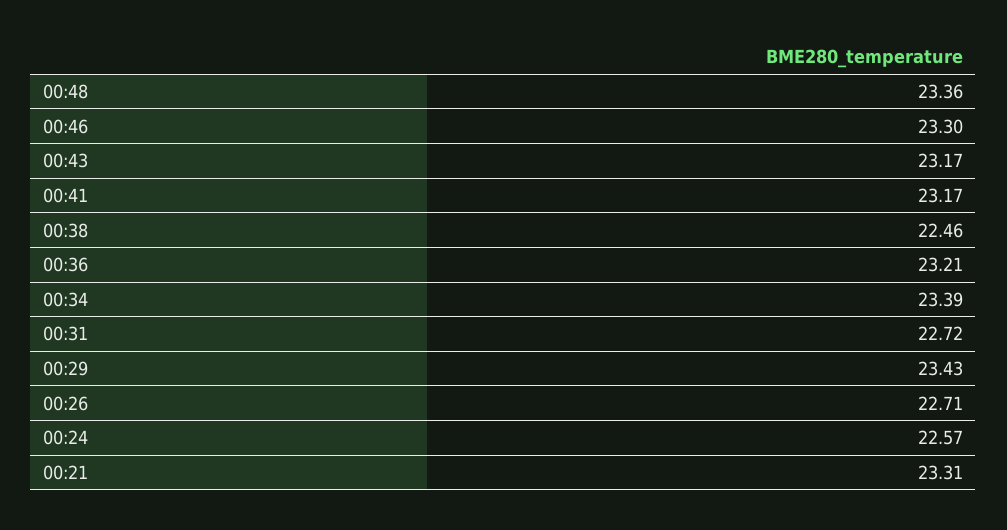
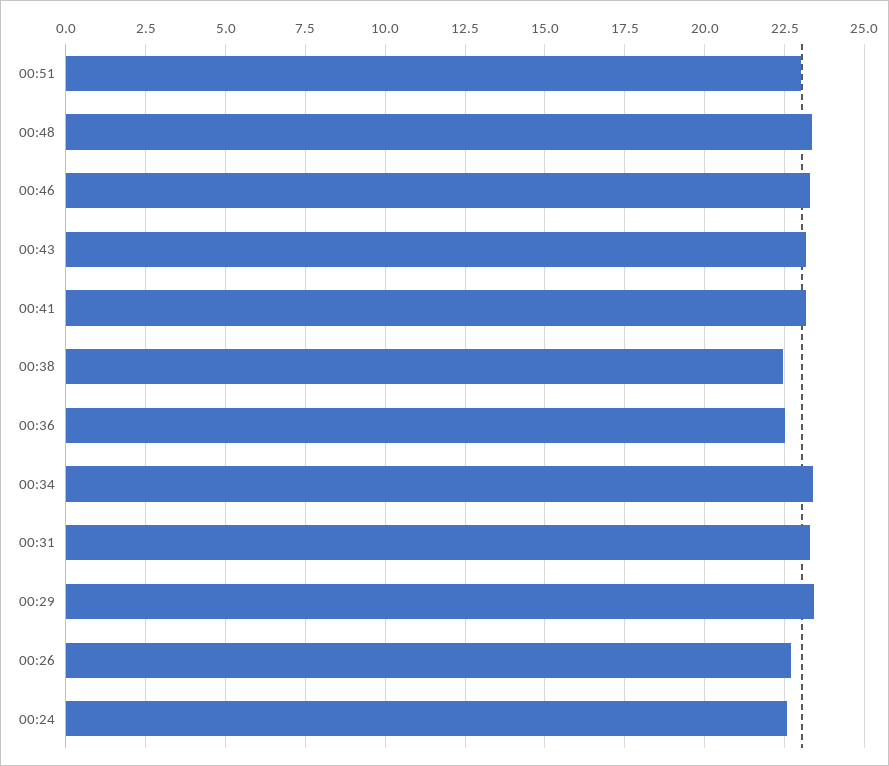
00:36: 23.21 -> 22.5
00:31: 22.72 -> 23.25
00:21: 23.31 -> none
00:51: none -> 23

